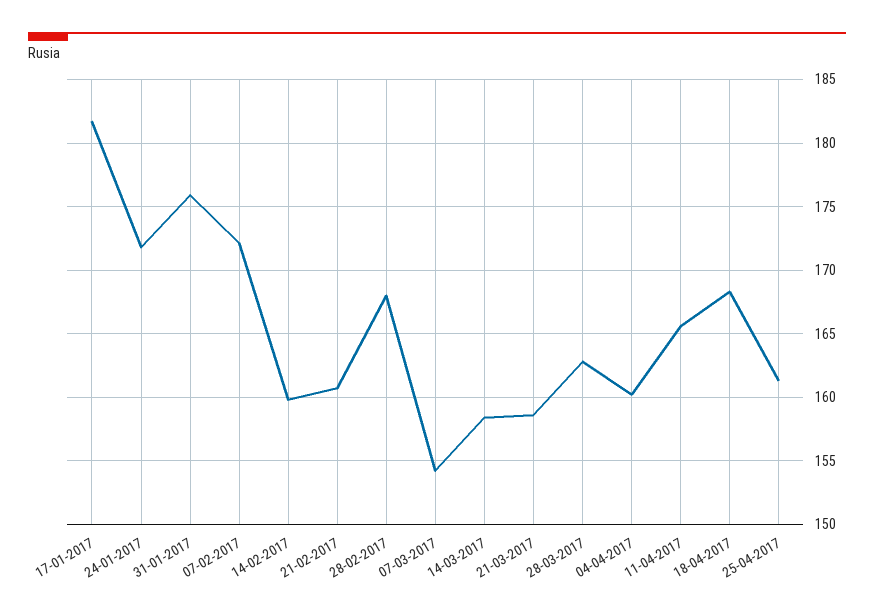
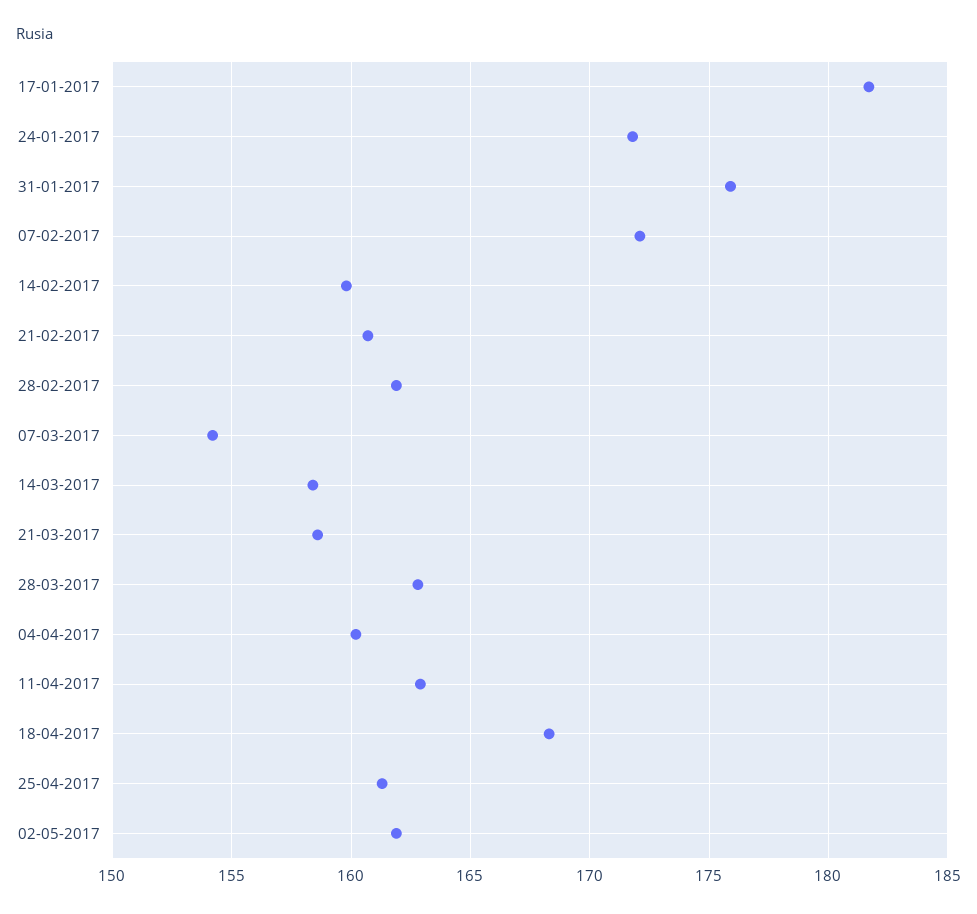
28-02-2017: 168 -> 162
11-04-2017: 165.5 -> 163
02-05-2017: none -> 162

